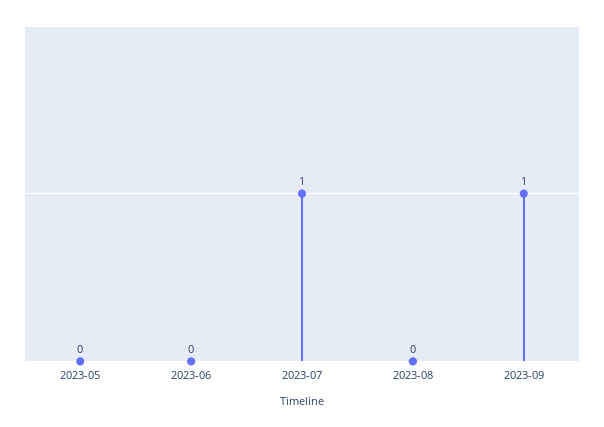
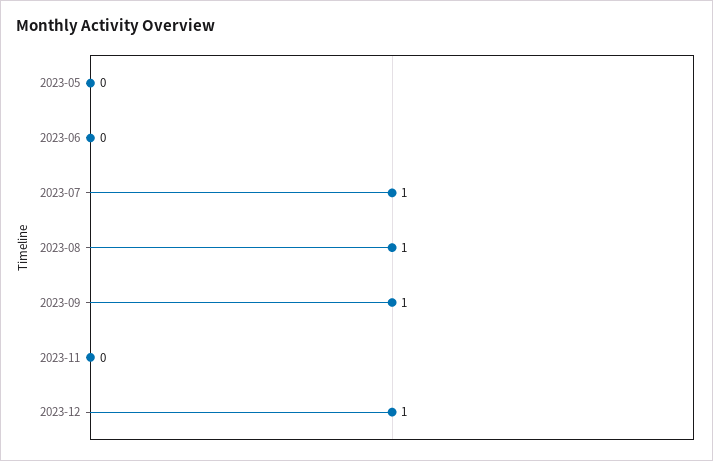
2023-08: 0 -> 1
2023-11: none -> 0
2023-12: none -> 1

